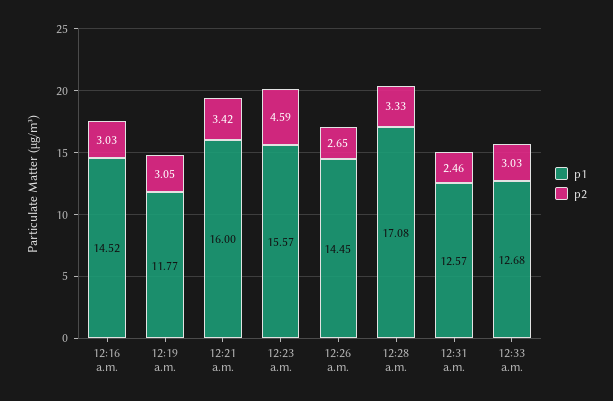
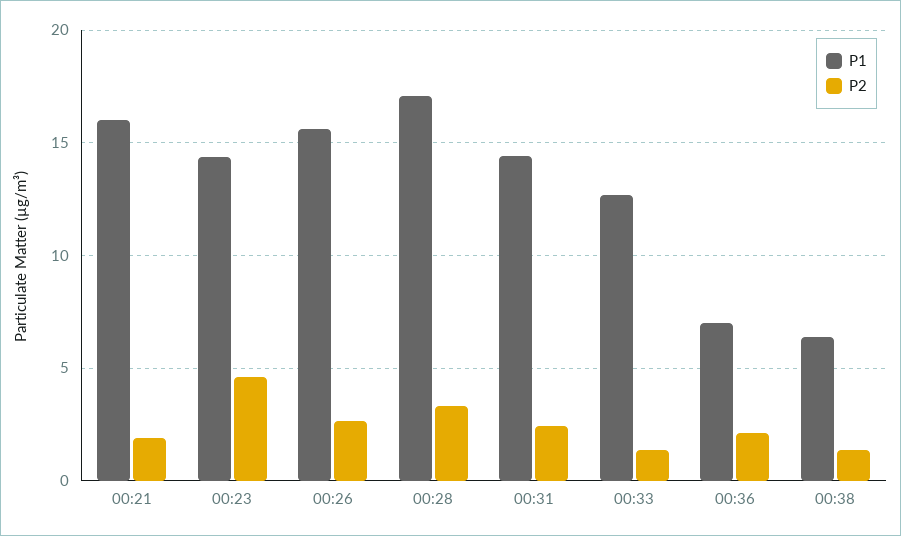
p1, 12:16 a.m.: 14.52 -> none
p2, 12:16 a.m.: 3.03 -> none
p1, 12:19 a.m.: 11.77 -> none
p2, 12:19 a.m.: 3.05 -> none
p2, 12:21 a.m.: 3.42 -> 2
p1, 12:23 a.m.: 15.57 -> 14.5
p1, 12:26 a.m.: 14.45 -> 15.5
p1, 12:31 a.m.: 12.57 -> 14.5
p2, 12:33 a.m.: 3.03 -> 1.5
p1, 00:36: none -> 7
p2, 00:36: none -> 2
p1, 00:38: none -> 6.5
p2, 00:38: none -> 1.5

